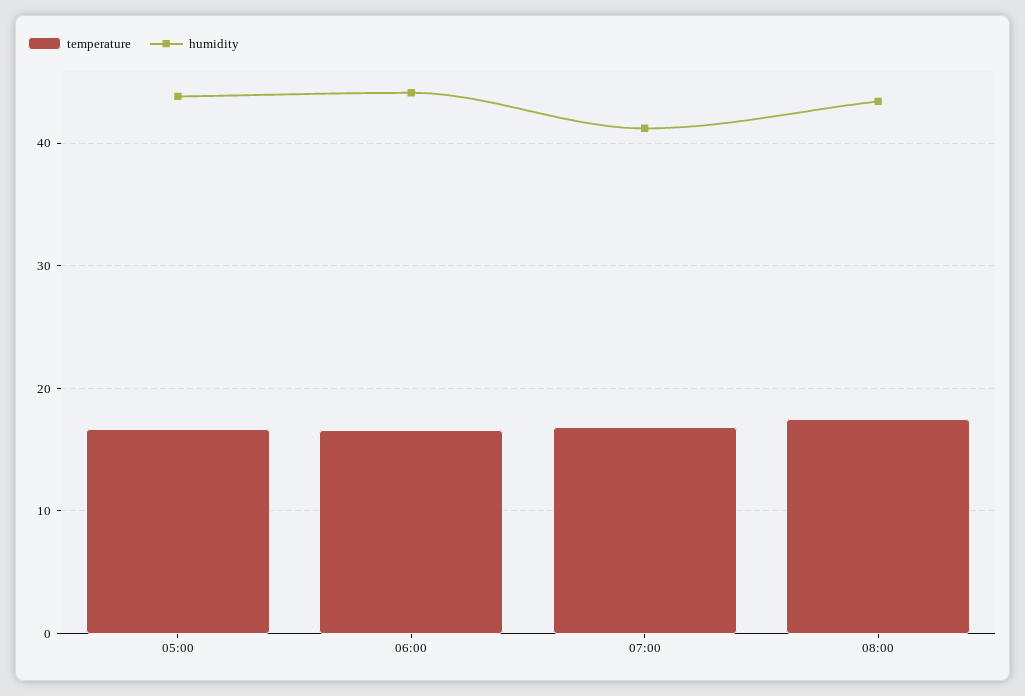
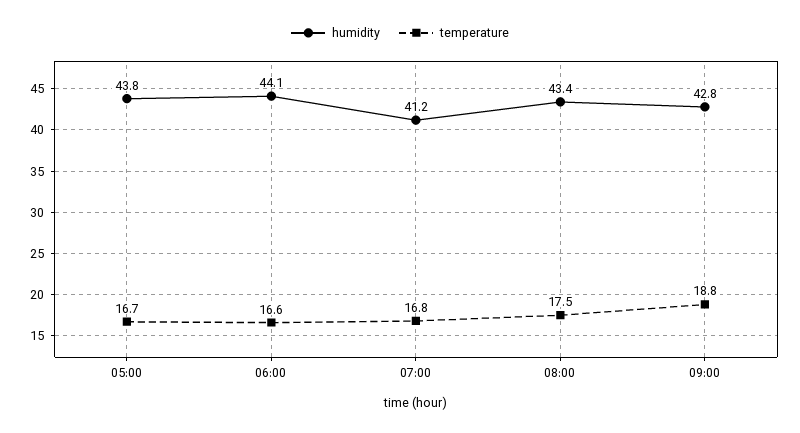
humidity, 09:00: none -> 42.8
temperature, 09:00: none -> 18.8

